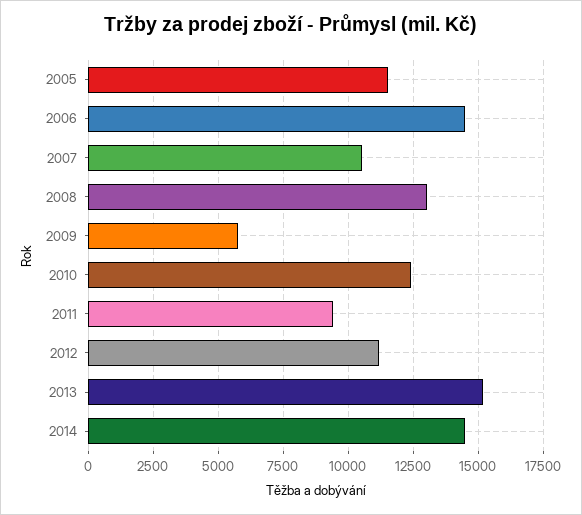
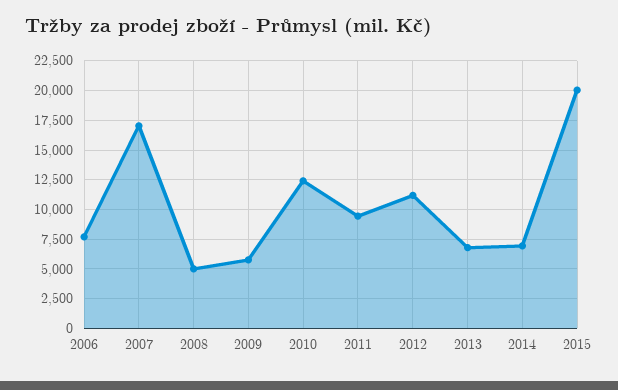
2005: 11500 -> none
2006: 14500 -> 7500
2007: 10500 -> 17500
2008: 13000 -> 5000
2013: 15250 -> 7500
2014: 14500 -> 7500
2015: none -> 20000

